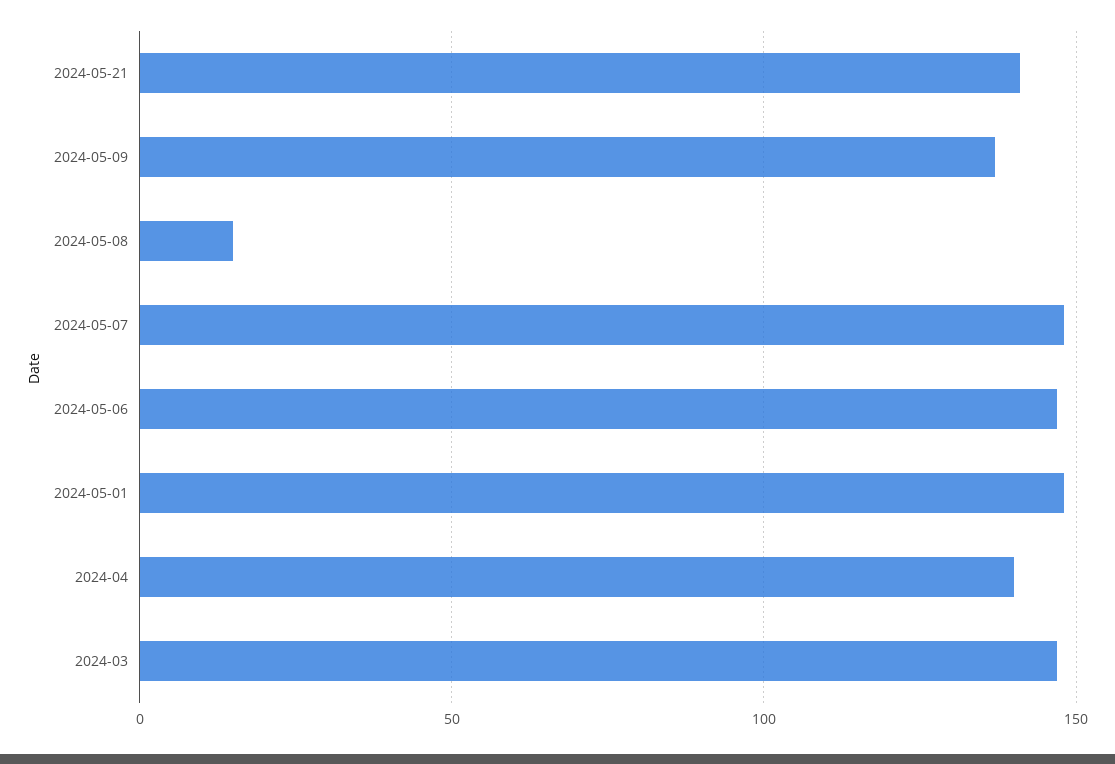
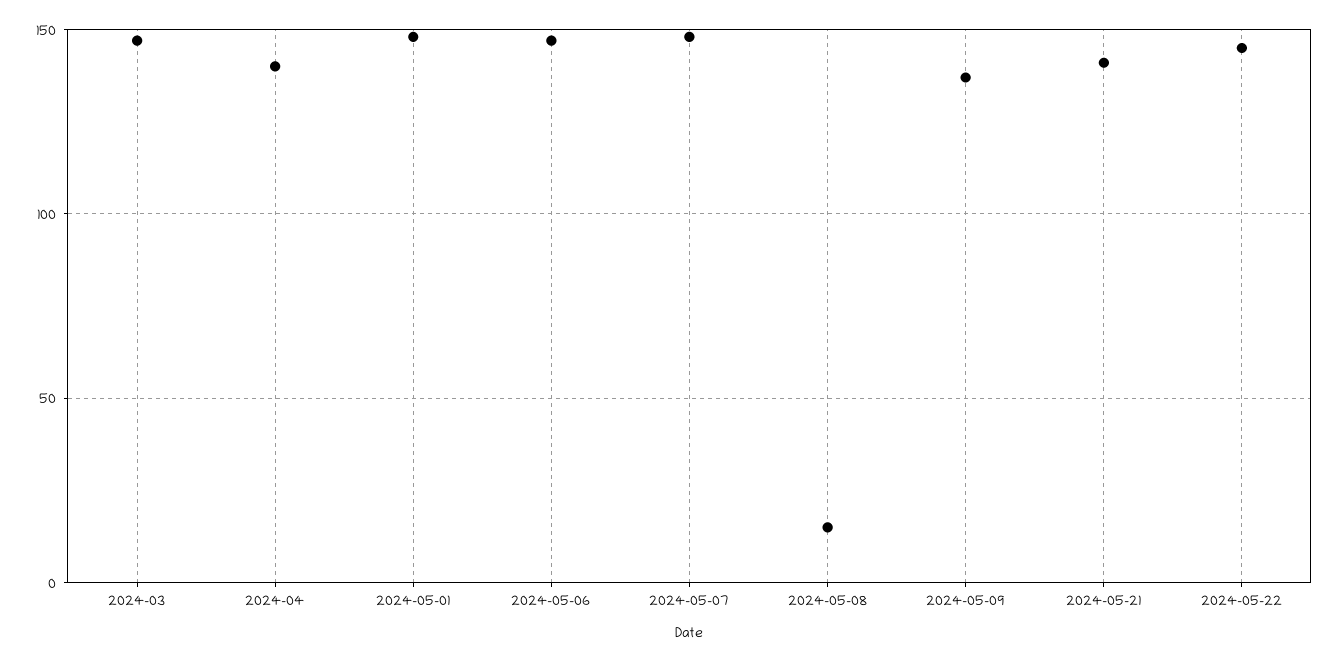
2024-05-22: none -> 145

